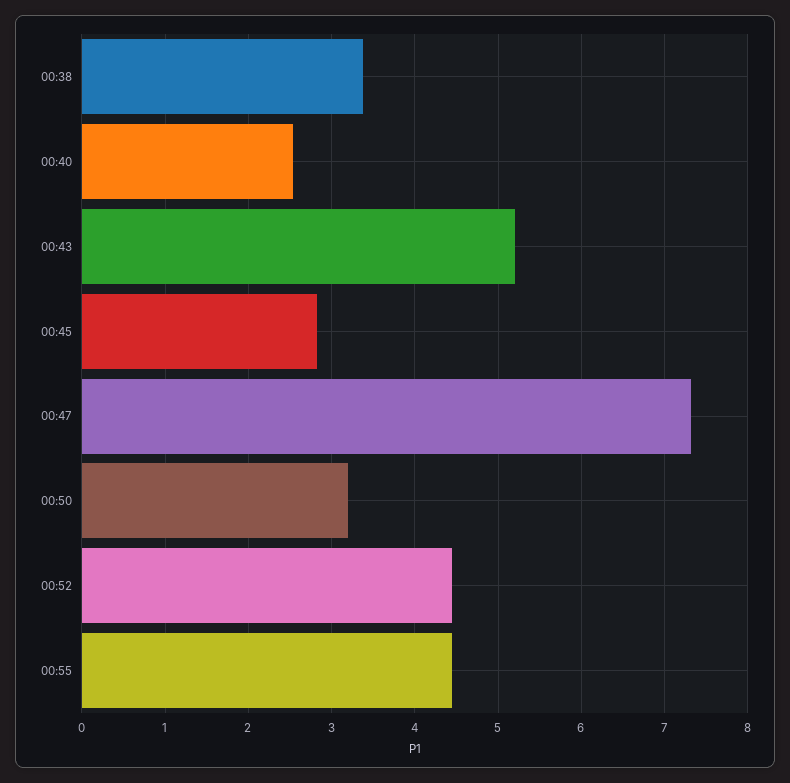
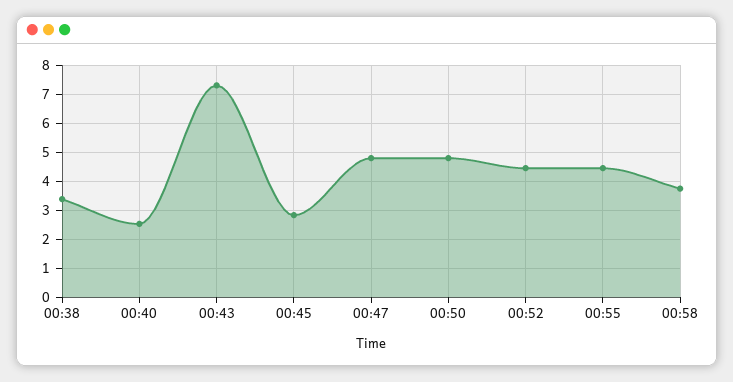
00:43: 5.2 -> 7.25
00:47: 7.3 -> 4.75
00:50: 3.2 -> 4.75
00:58: none -> 3.75

